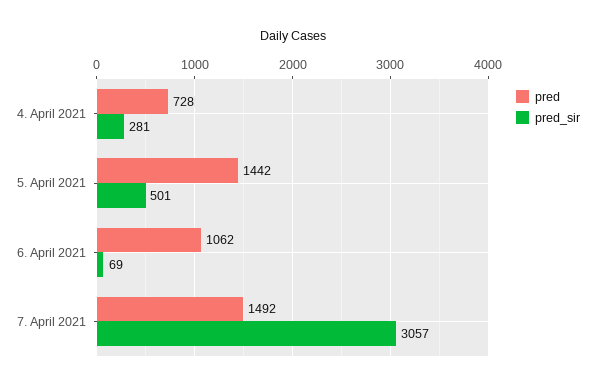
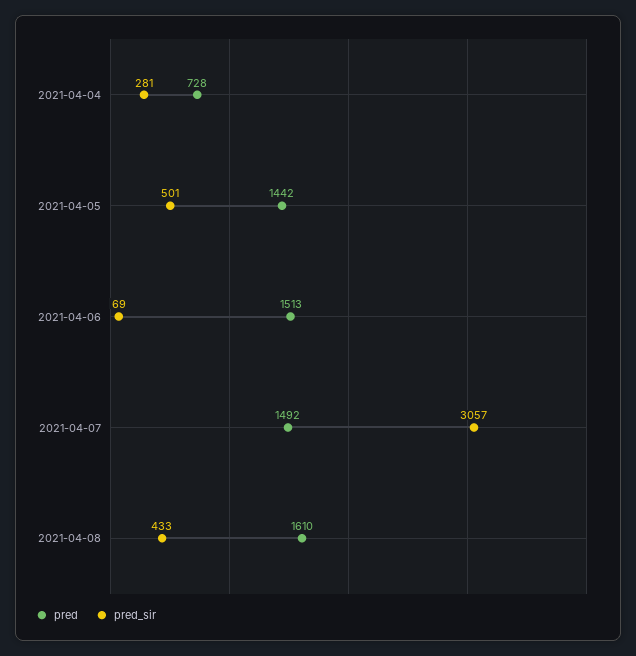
pred, 6. April 2021: 1062 -> 1513
pred, 2021-04-08: none -> 1610
pred_sir, 2021-04-08: none -> 433

